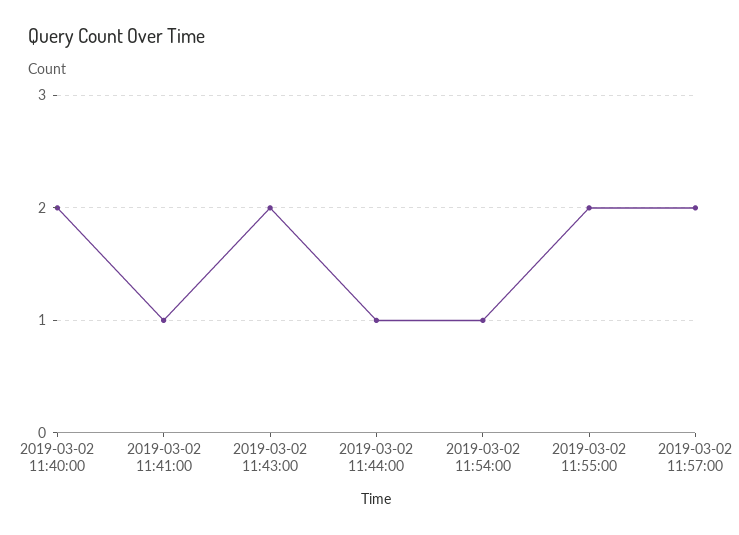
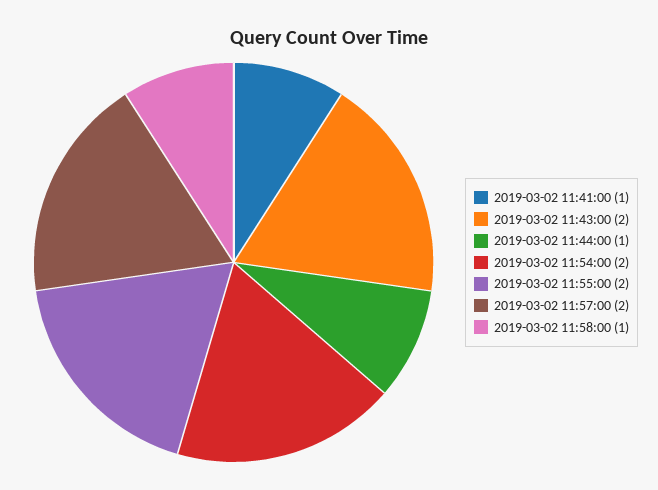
2019-03-02 11:40:00: 2 -> none
2019-03-02 11:54:00: 1 -> 2
2019-03-02 11:58:00: none -> 1

